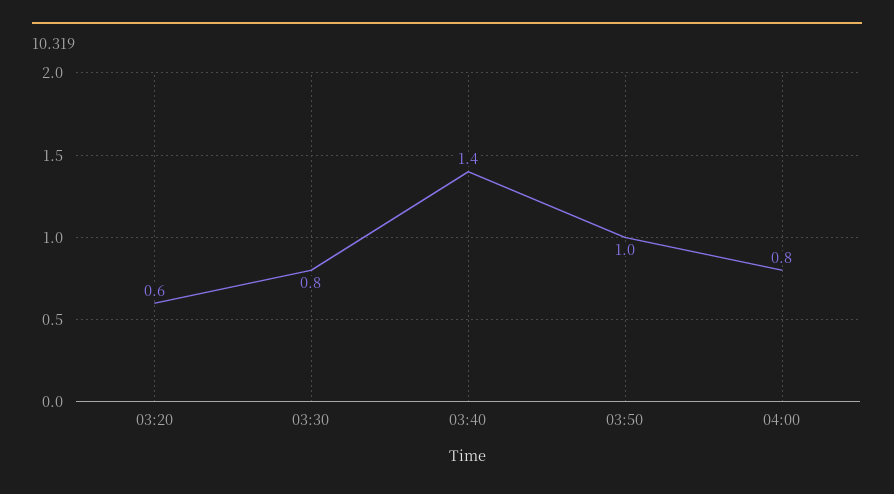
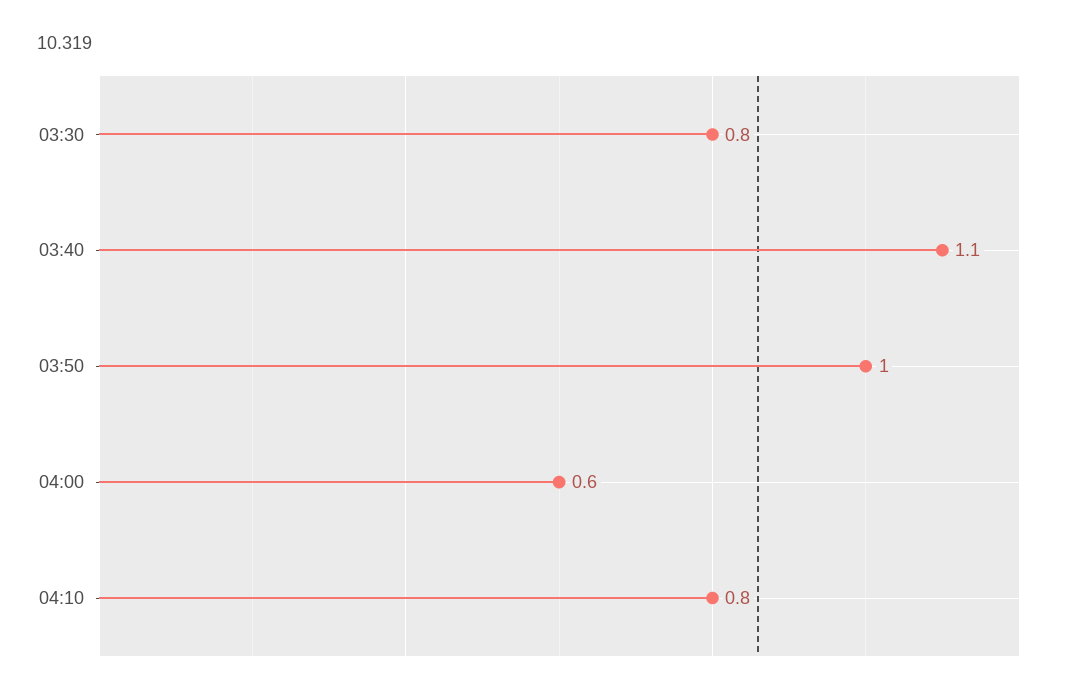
03:20: 0.6 -> none
03:40: 1.4 -> 1.1
04:00: 0.8 -> 0.6
04:10: none -> 0.8

